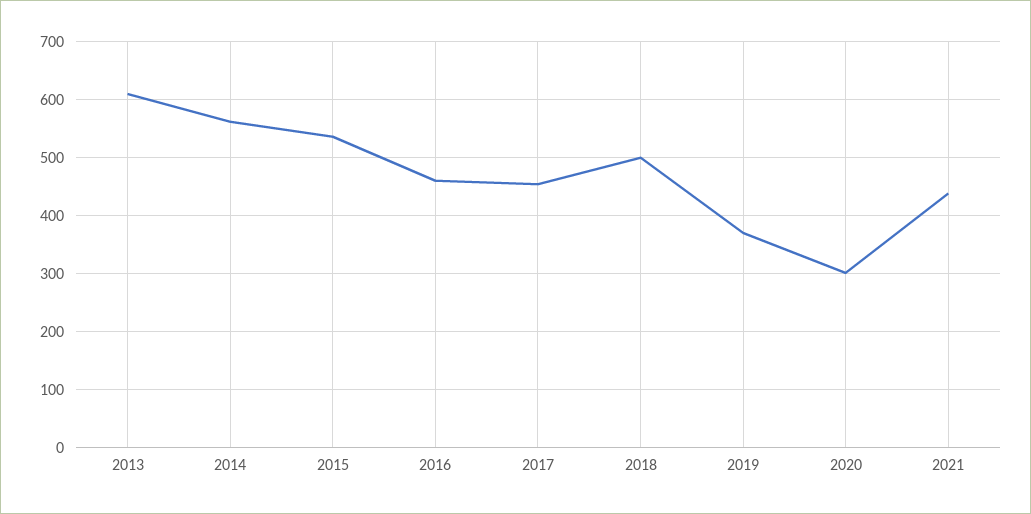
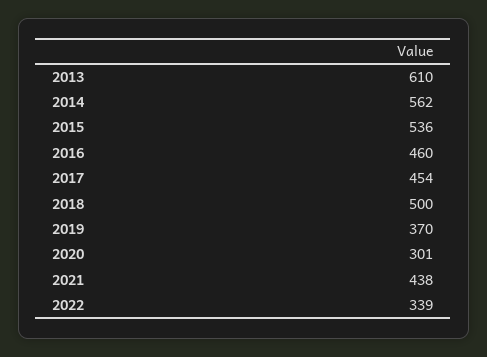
2022: none -> 339

